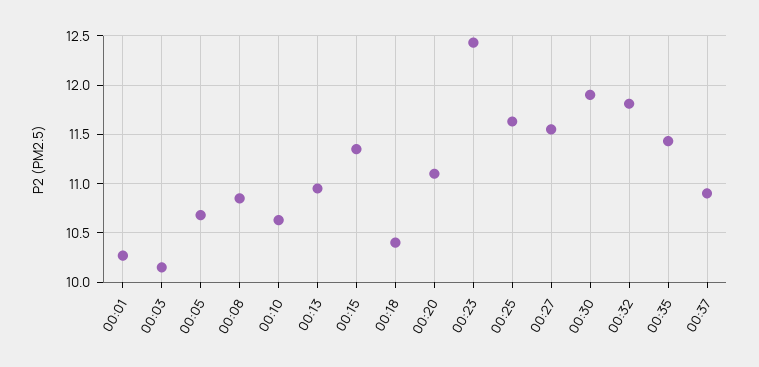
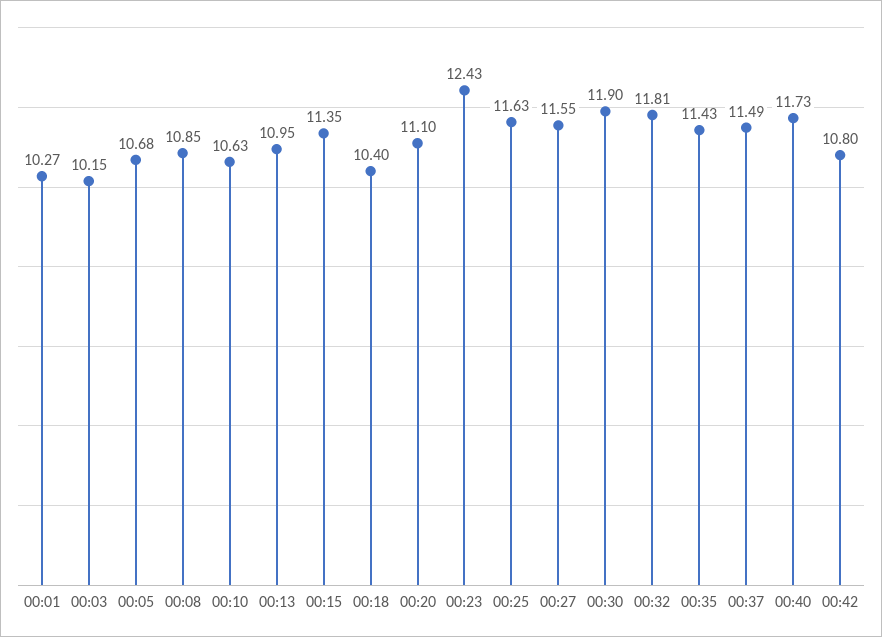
00:37: 10.9 -> 11.49
00:40: none -> 11.73
00:42: none -> 10.8

